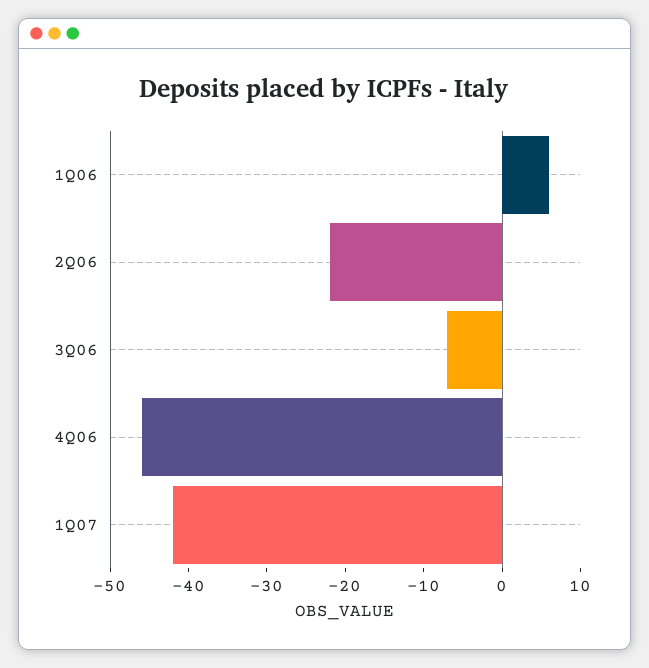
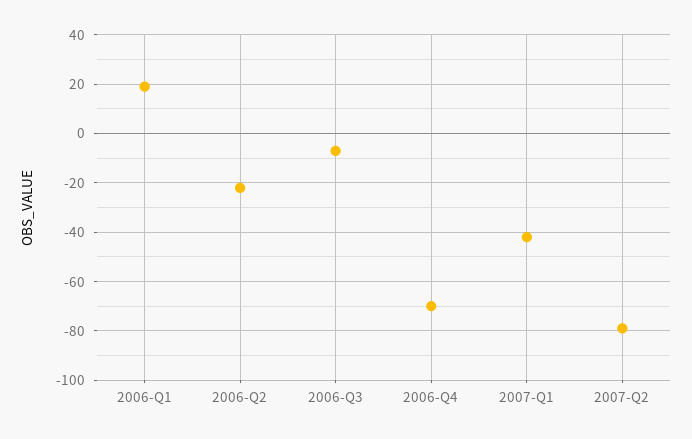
1Q06: 5 -> 20
4Q06: -45 -> -70
2007-Q2: none -> -80

